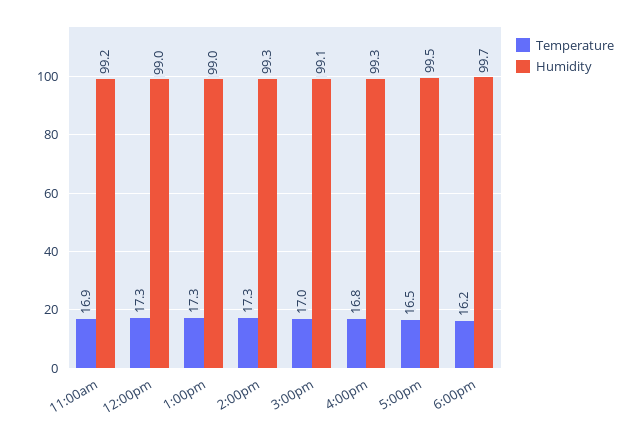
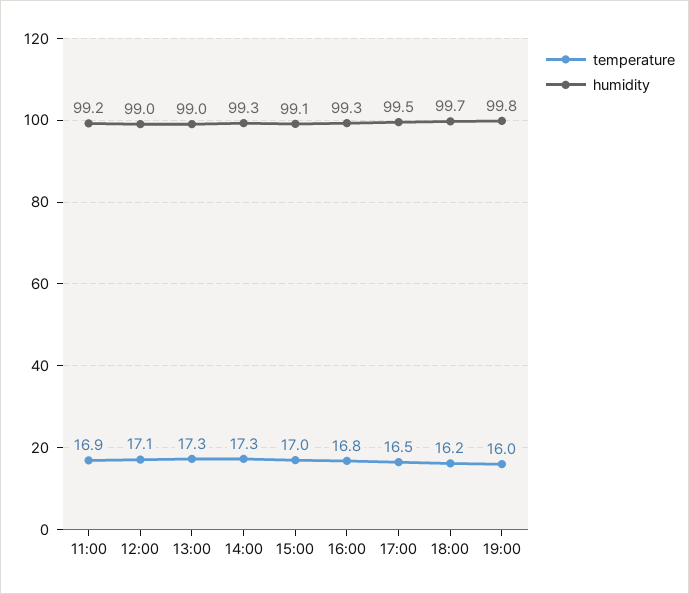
Temperature, 12:00pm: 17.3 -> 17.1
Temperature, 19:00: none -> 16
Humidity, 19:00: none -> 99.8

